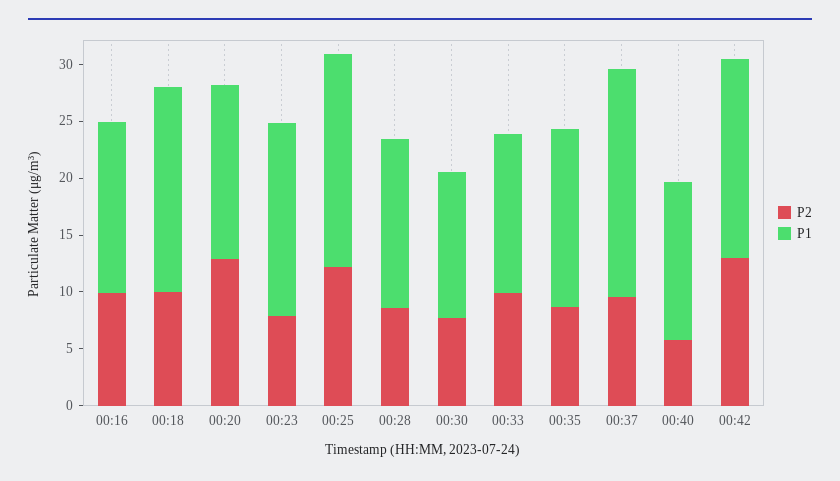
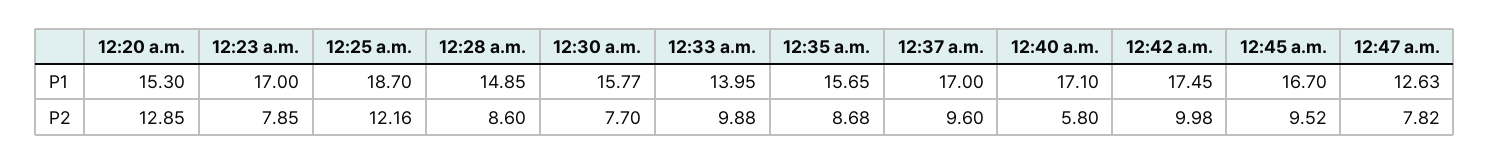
P2, 00:16: 10 -> none
P1, 00:16: 15 -> none
P2, 00:18: 10 -> none
P1, 00:18: 18 -> none
P1, 00:30: 13 -> 15.77
P1, 00:37: 20 -> 17
P1, 00:40: 14 -> 17.1
P2, 00:42: 13 -> 9.98
P1, 12:45 a.m.: none -> 16.7
P1, 12:47 a.m.: none -> 12.63
P2, 12:45 a.m.: none -> 9.52
P2, 12:47 a.m.: none -> 7.82

